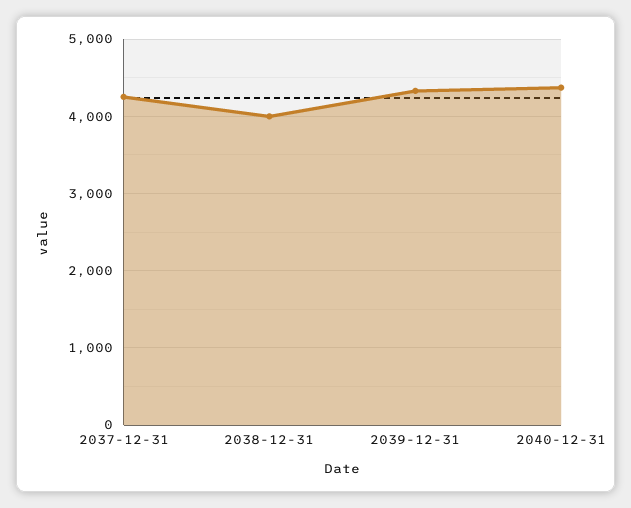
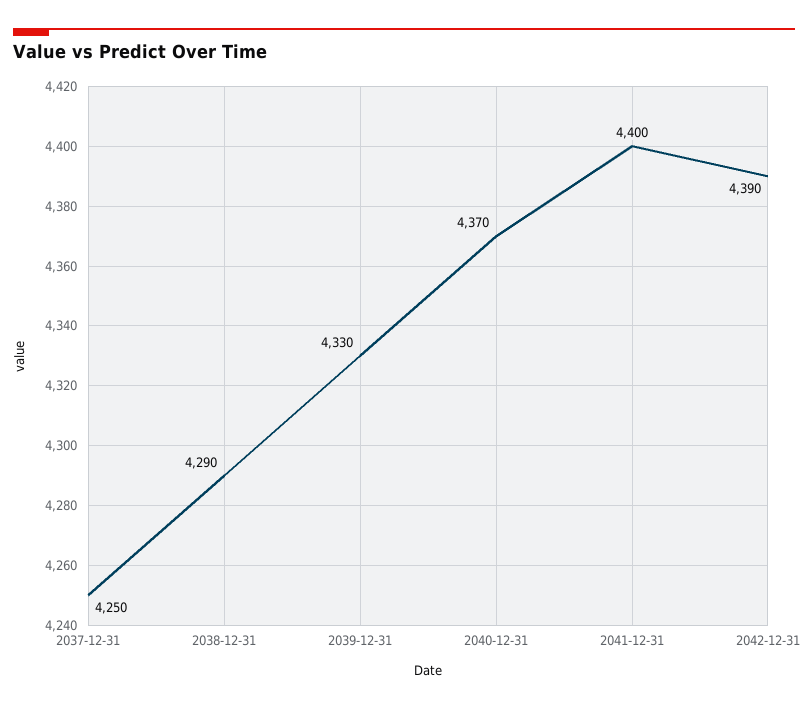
2038-12-31: 4000 -> 4290
2041-12-31: none -> 4400
2042-12-31: none -> 4390

